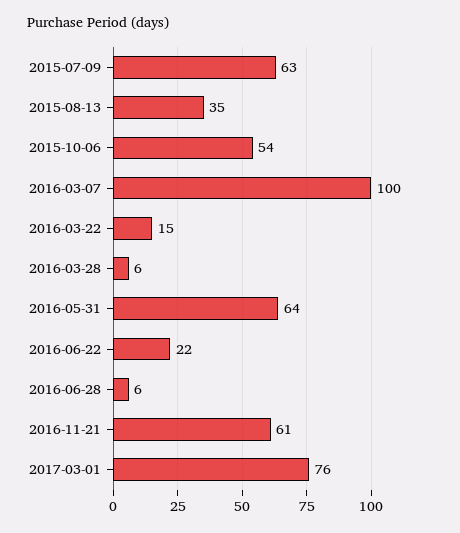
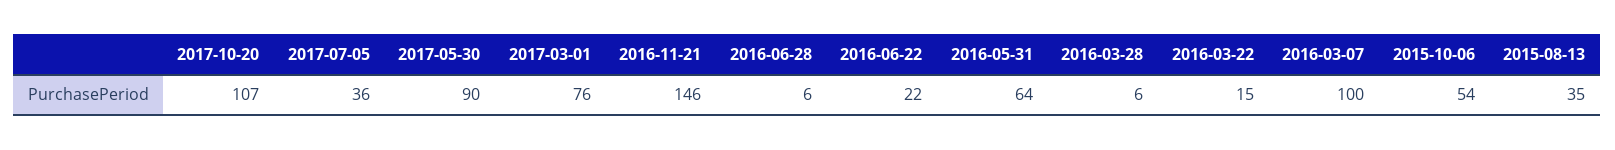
2015-07-09: 63 -> none
2016-11-21: 61 -> 146
2017-10-20: none -> 107
2017-07-05: none -> 36
2017-05-30: none -> 90

